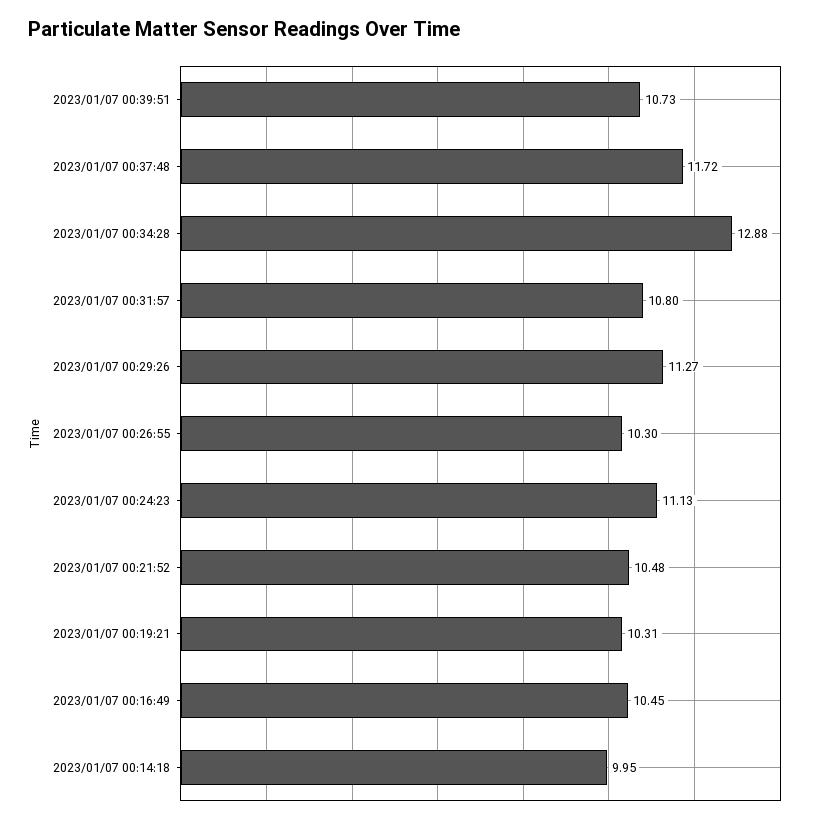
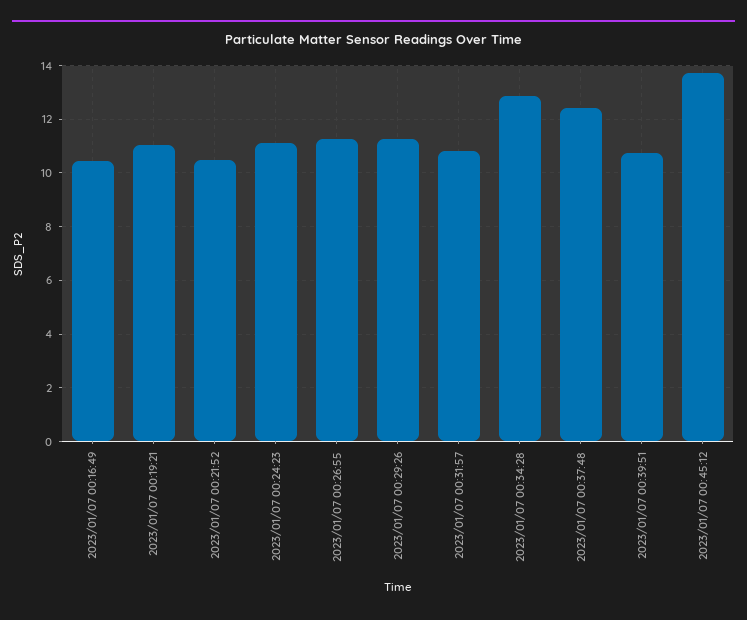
2023/01/07 00:37:48: 11.72 -> 12.5
2023/01/07 00:26:55: 10.3 -> 11.25
2023/01/07 00:19:21: 10.31 -> 11
2023/01/07 00:14:18: 9.95 -> none
2023/01/07 00:45:12: none -> 13.75

